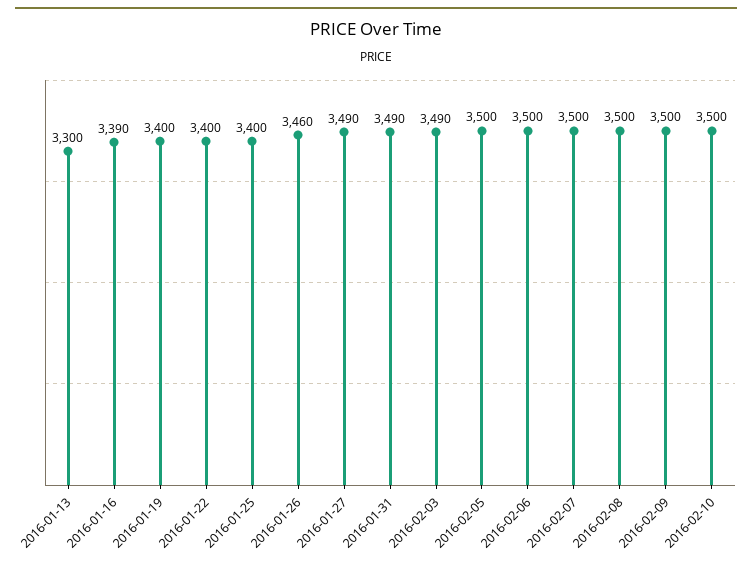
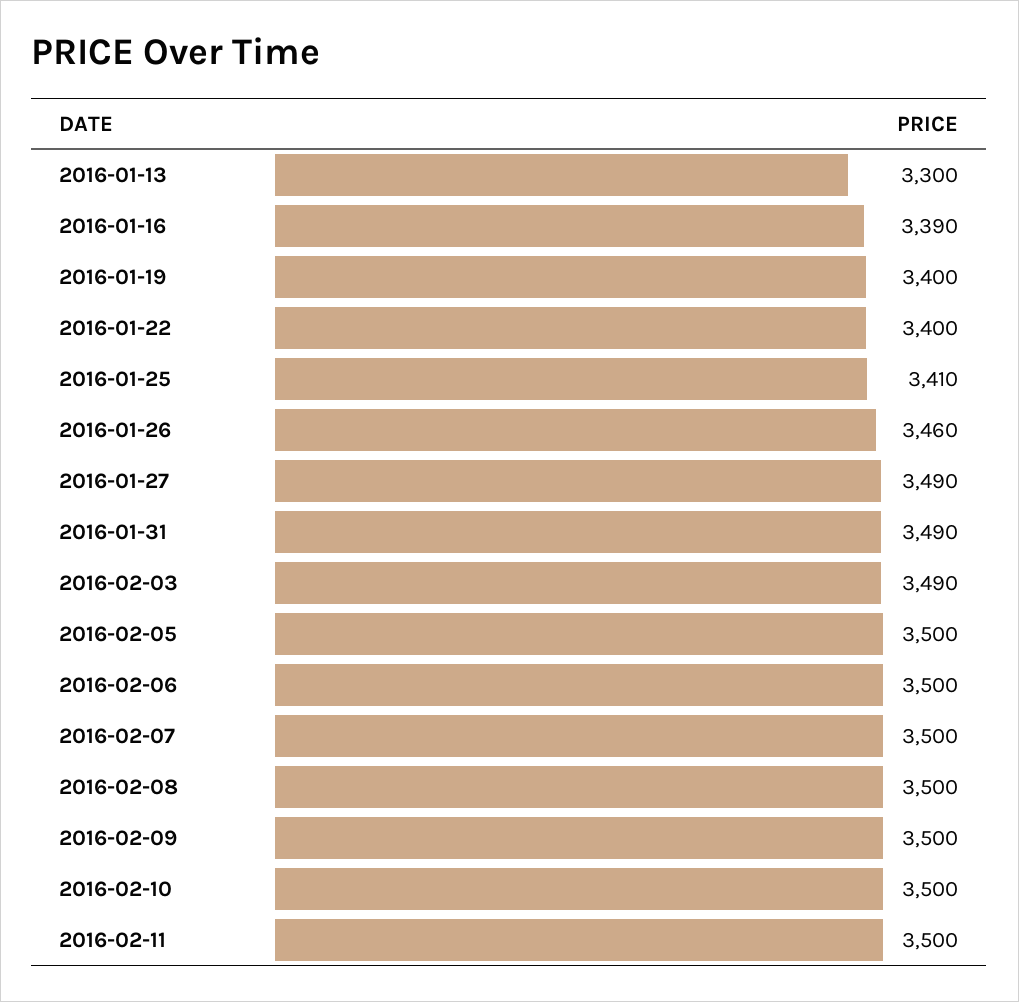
2016-01-25: 3400 -> 3410
2016-02-11: none -> 3500

